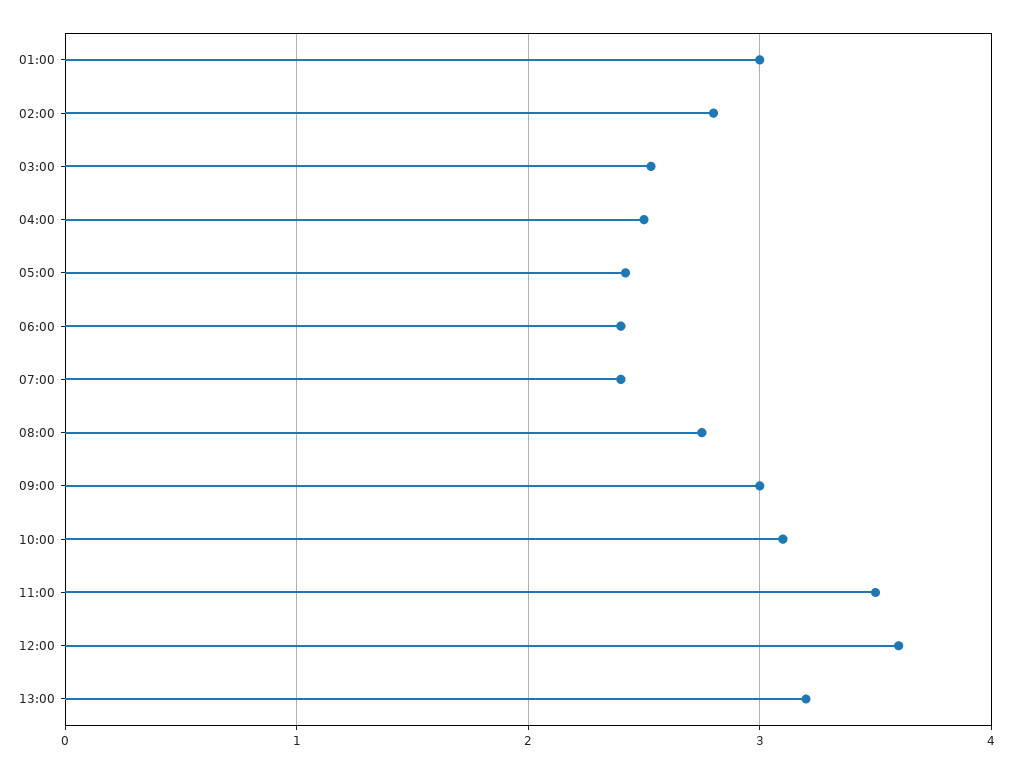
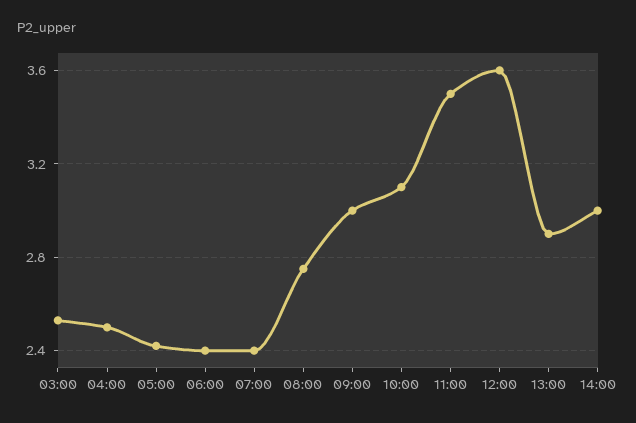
01:00: 3 -> none
02:00: 2.8 -> none
13:00: 3.2 -> 2.9
14:00: none -> 3

